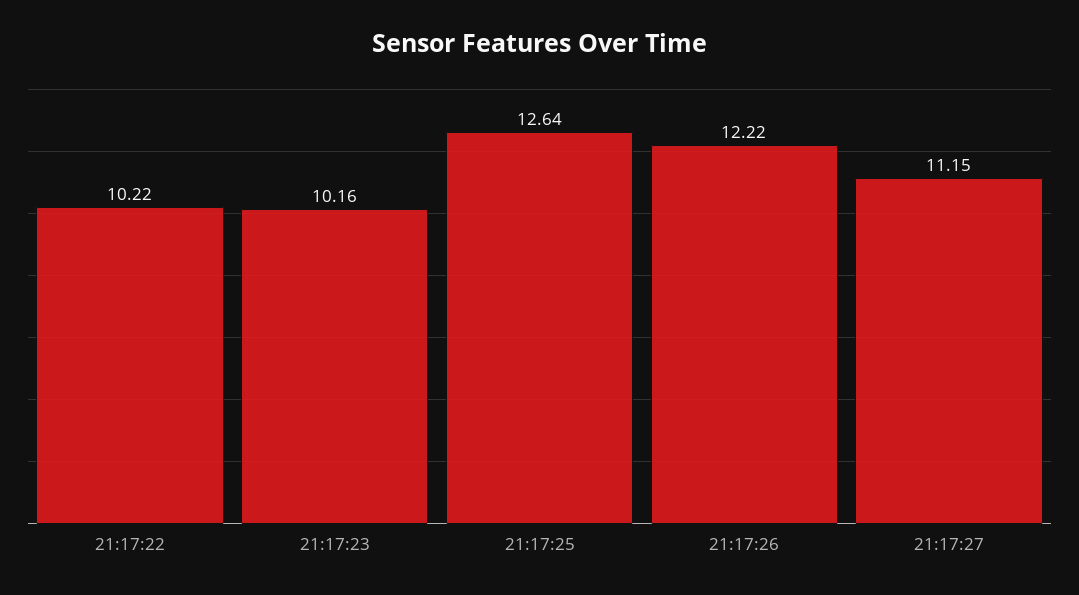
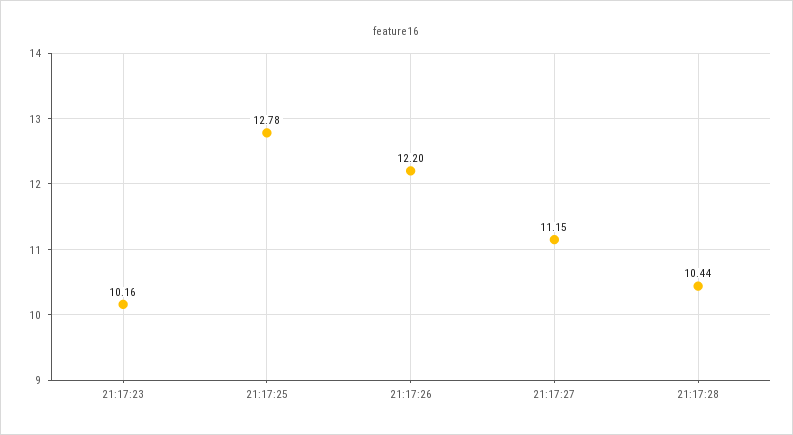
21:17:22: 10.22 -> none
21:17:25: 12.64 -> 12.78
21:17:26: 12.22 -> 12.2
21:17:28: none -> 10.44

